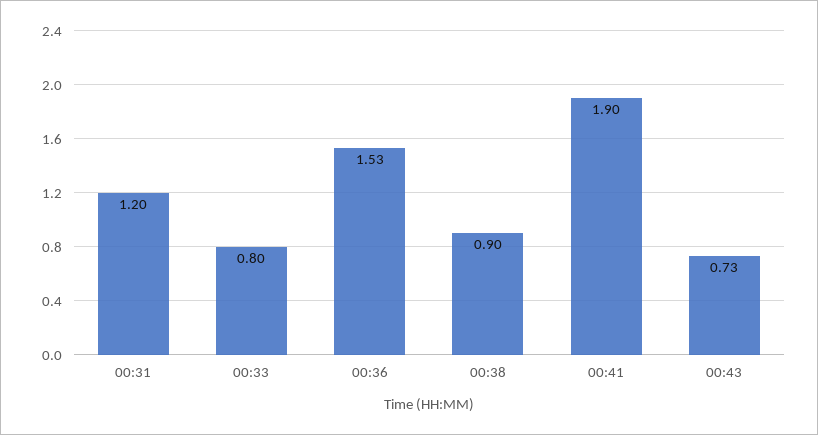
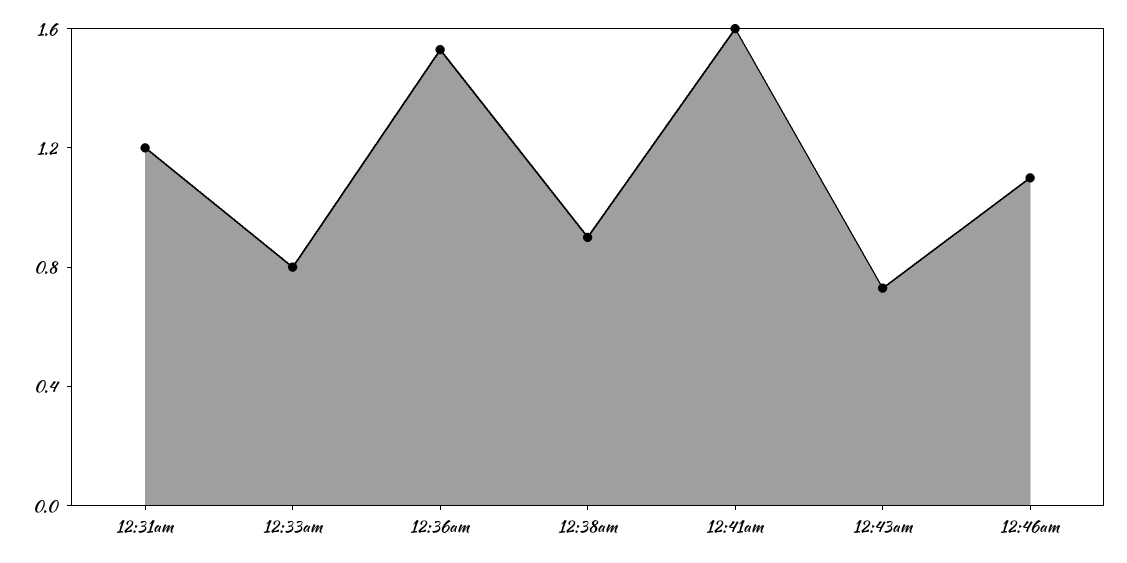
00:41: 1.9 -> 1.6
12:46am: none -> 1.1

